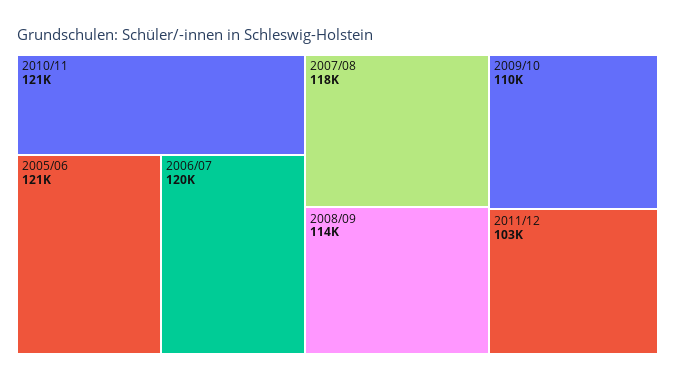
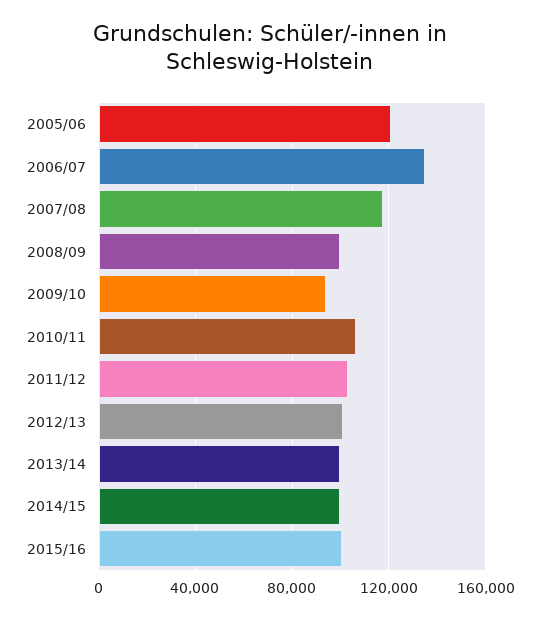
2010/11: 121000 -> 105000
2006/07: 120000 -> 135000
2008/09: 114000 -> 100000
2009/10: 110000 -> 95000
2012/13: none -> 100000
2013/14: none -> 100000
2014/15: none -> 100000
2015/16: none -> 100000

